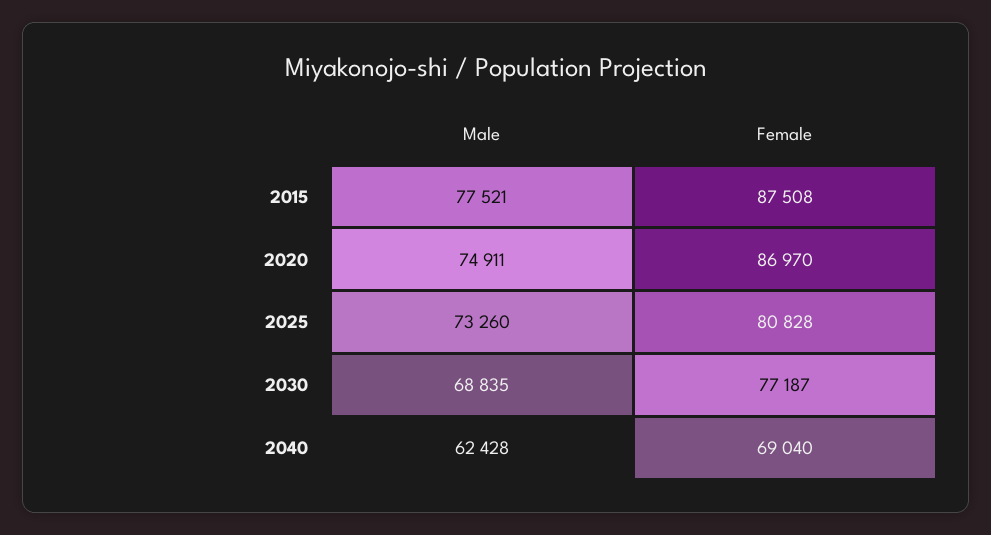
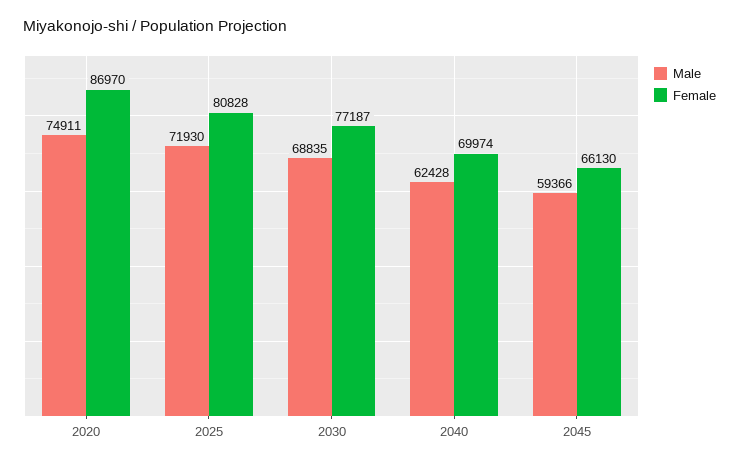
Male, 2015: 77521 -> none
Female, 2015: 87508 -> none
Male, 2025: 73260 -> 71930
Female, 2040: 69040 -> 69974
Male, 2045: none -> 59366
Female, 2045: none -> 66130

